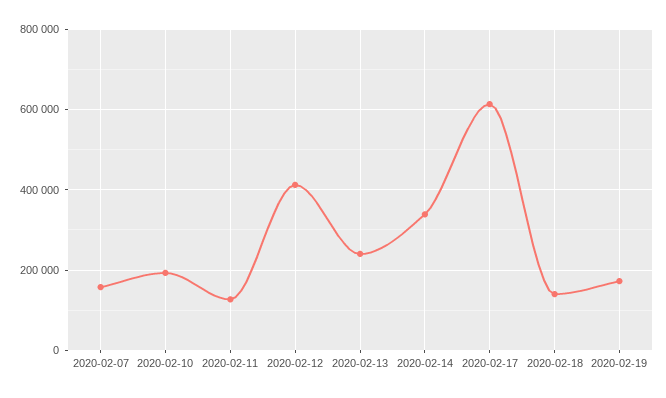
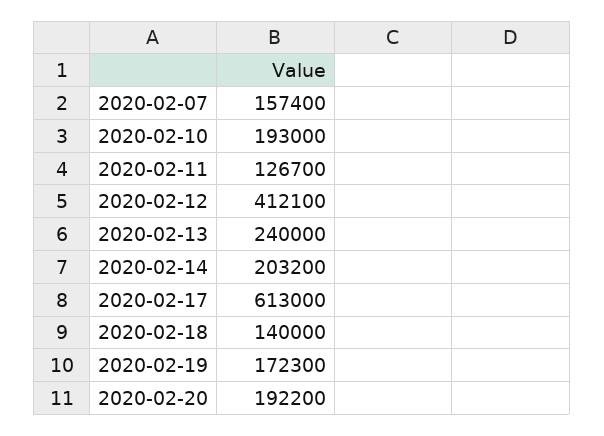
2020-02-14: 340000 -> 203200
2020-02-20: none -> 192200

